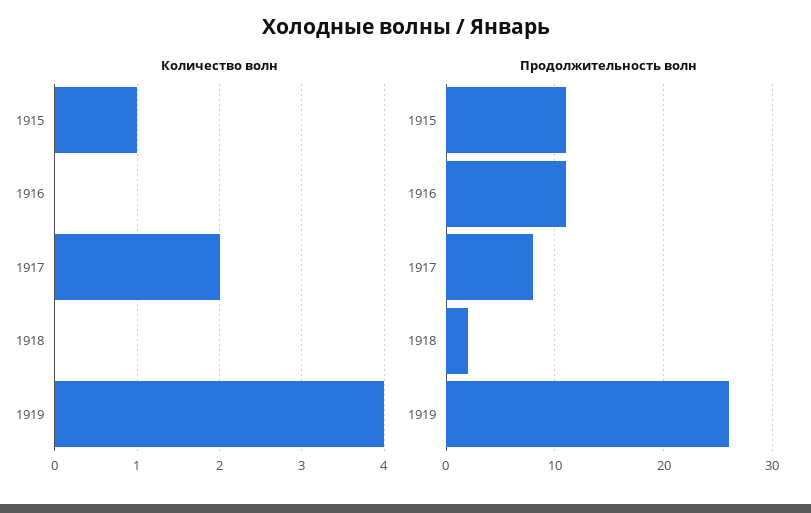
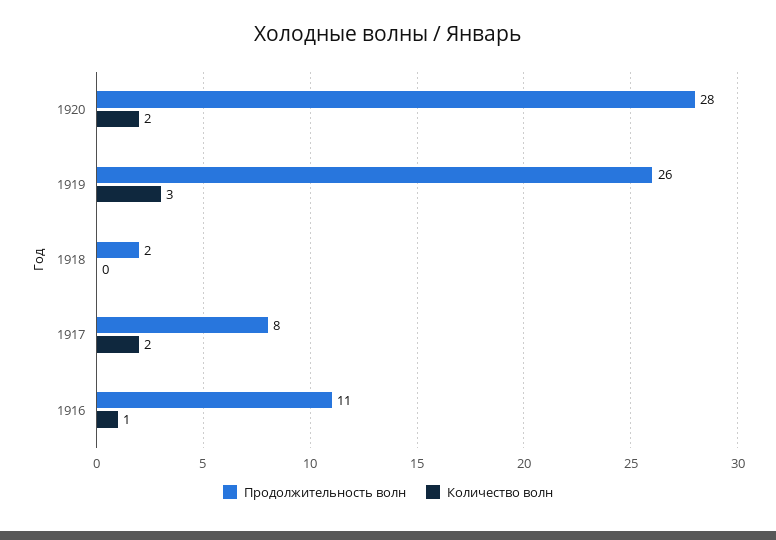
Количество волн, 1915: 1 -> none
Количество волн, 1916: 0 -> 1
Количество волн, 1919: 4 -> 3
Продолжительность волн, 1915: 11 -> none
Продолжительность волн, 1920: none -> 28
Количество волн, 1920: none -> 2

